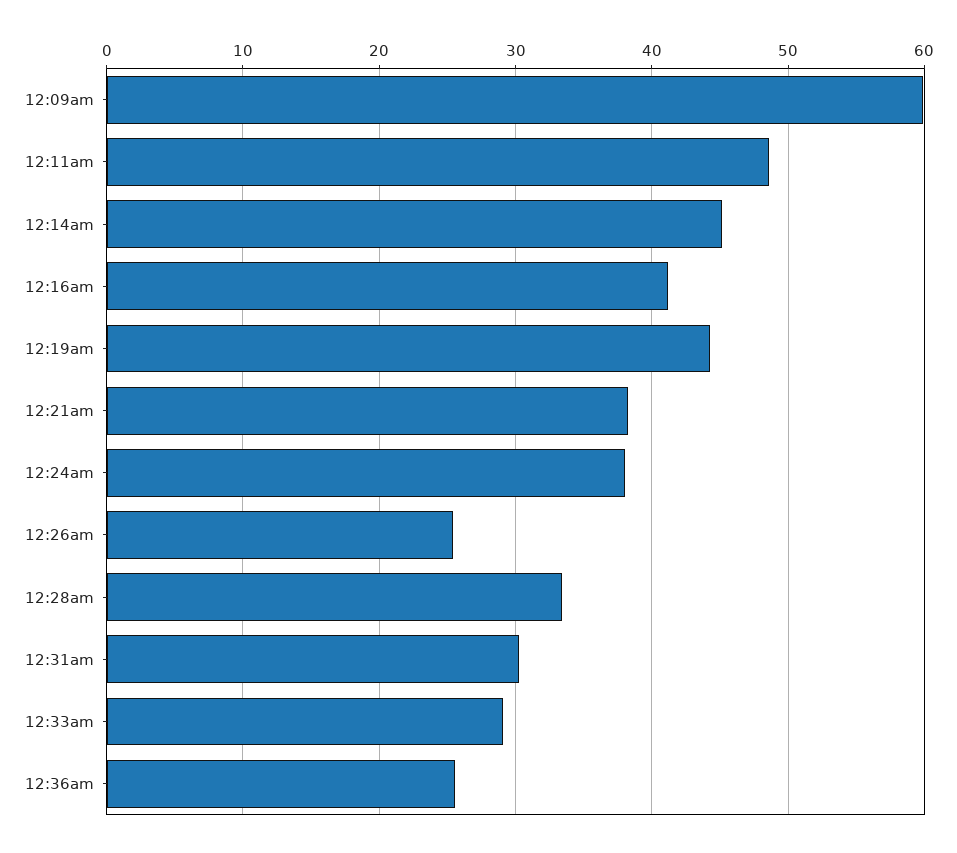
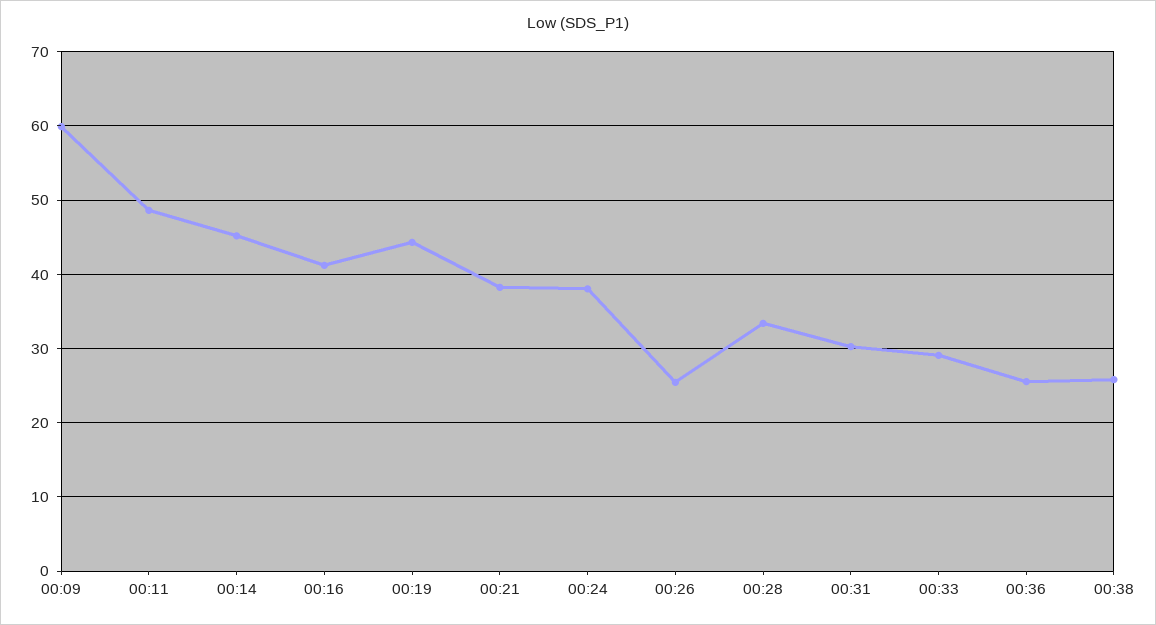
00:38: none -> 26

